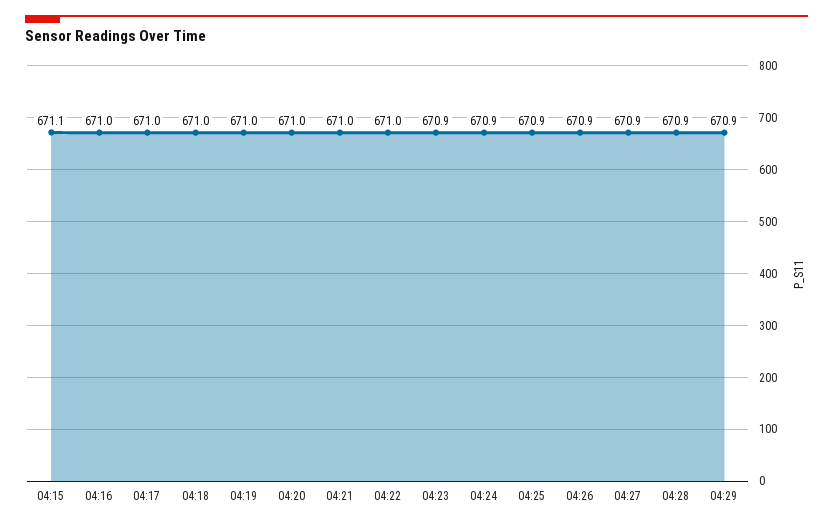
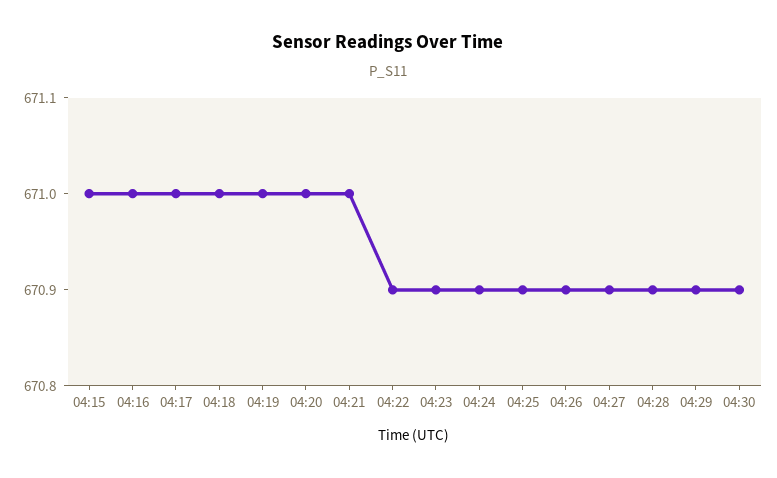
04:15: 671.1 -> 671
04:22: 671 -> 670.9
04:30: none -> 670.9

